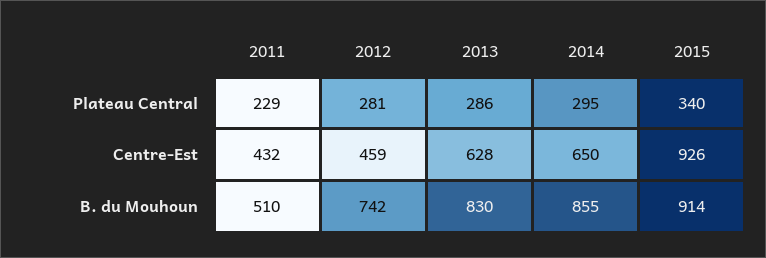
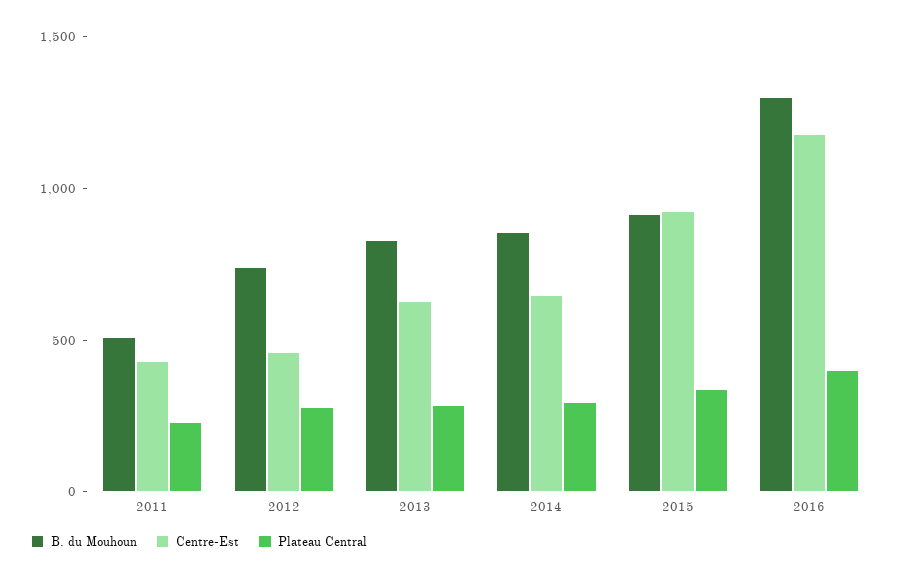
B. du Mouhoun, 2016: none -> 1300
Centre-Est, 2016: none -> 1200
Plateau Central, 2016: none -> 400

